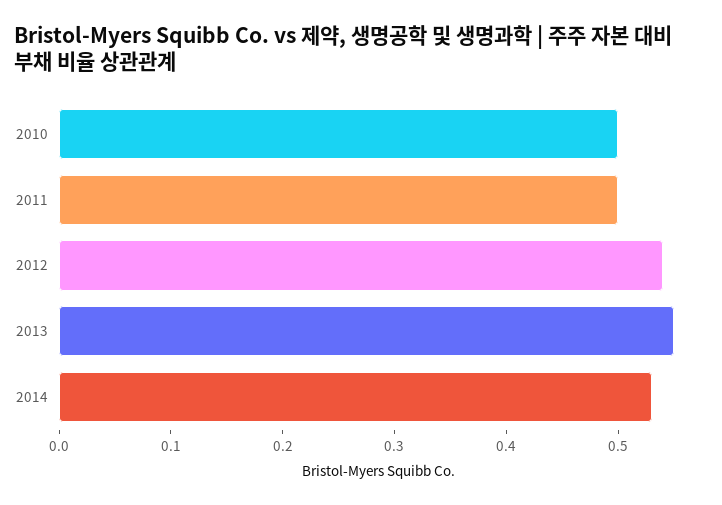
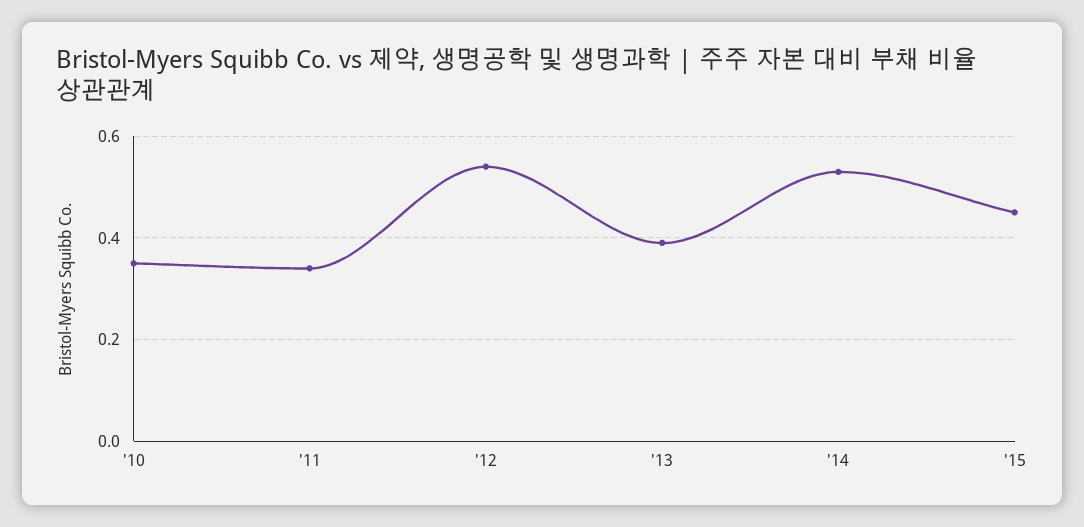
2010: 0.5 -> 0.35
2011: 0.5 -> 0.35
2013: 0.55 -> 0.4
'15: none -> 0.45

